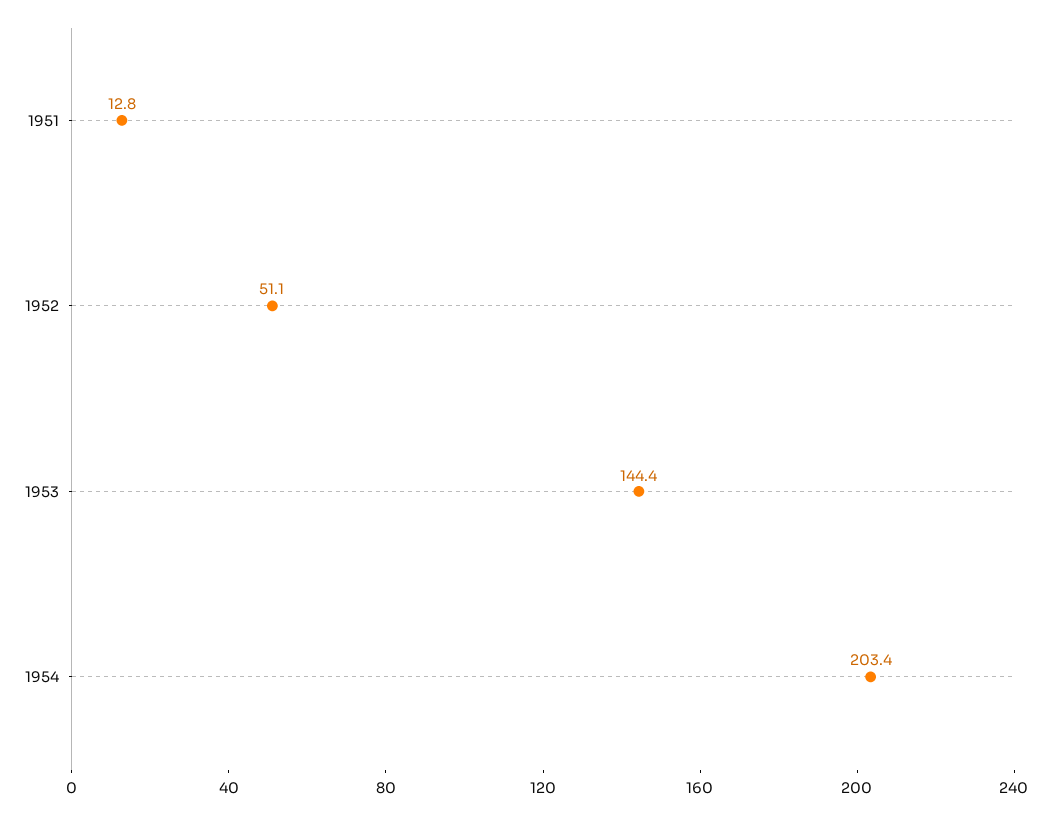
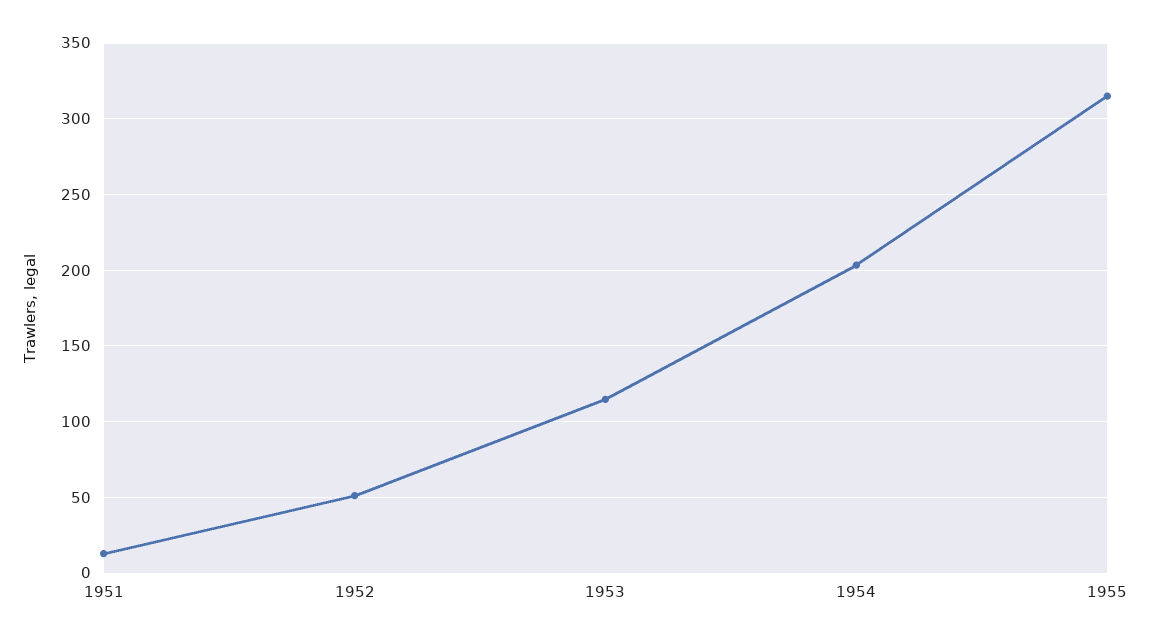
1953: 144.4 -> 115
1955: none -> 315

